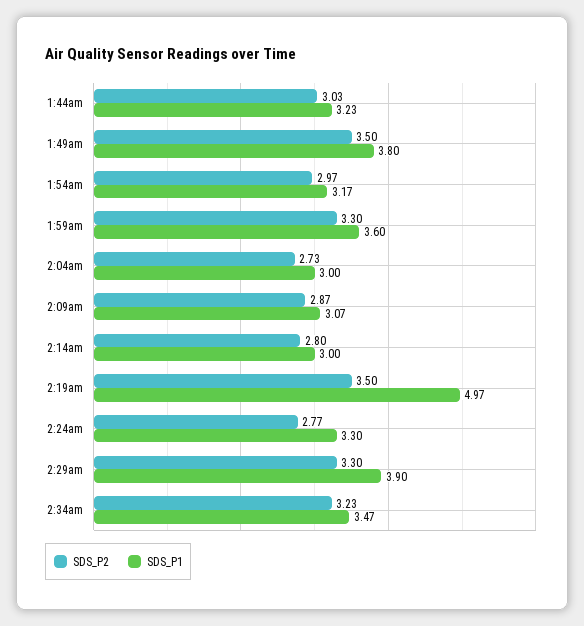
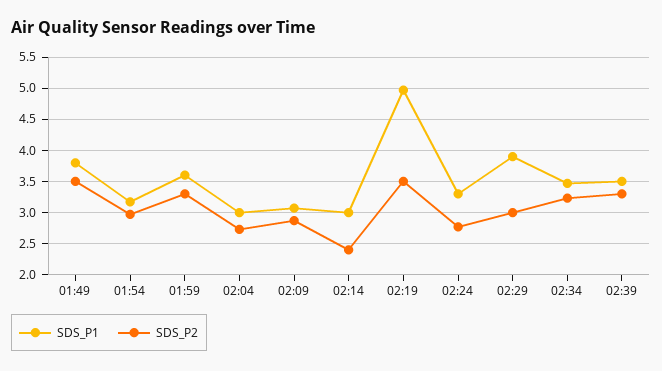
SDS_P2, 1:44am: 3.03 -> none
SDS_P1, 1:44am: 3.23 -> none
SDS_P2, 2:14am: 2.8 -> 2.4
SDS_P2, 2:29am: 3.3 -> 3
SDS_P1, 02:39: none -> 3.5
SDS_P2, 02:39: none -> 3.3

